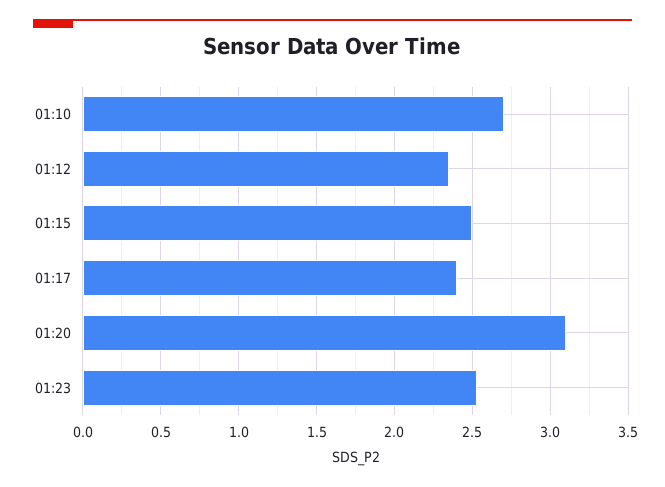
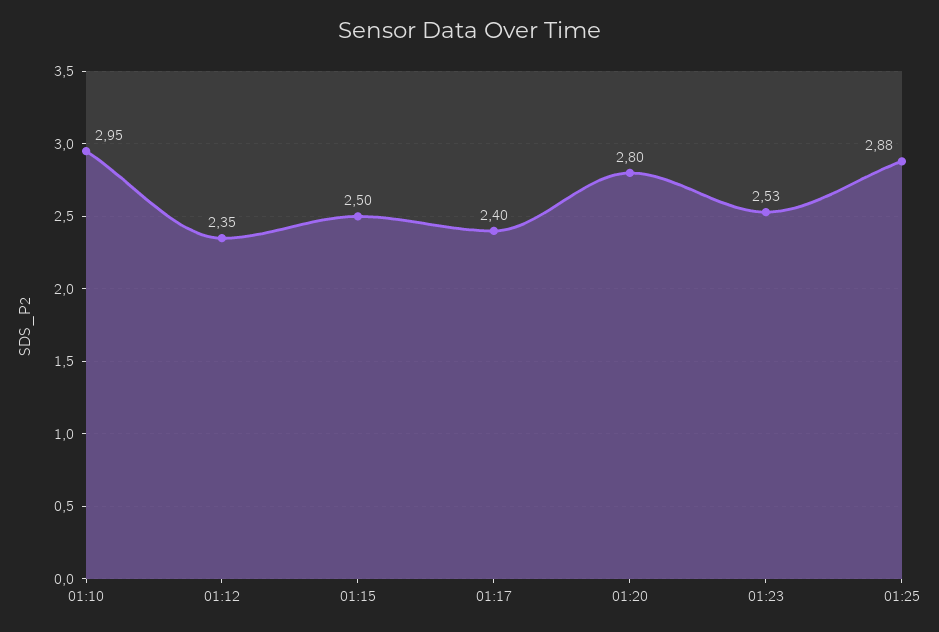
01:10: 2.7 -> 2.95
01:20: 3.1 -> 2.8
01:25: none -> 2.88

